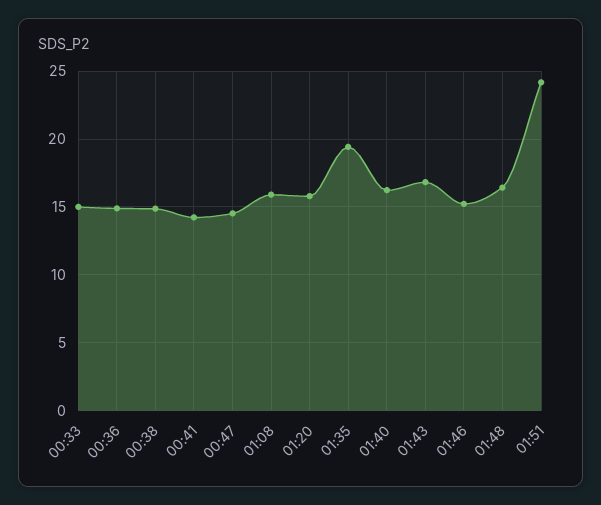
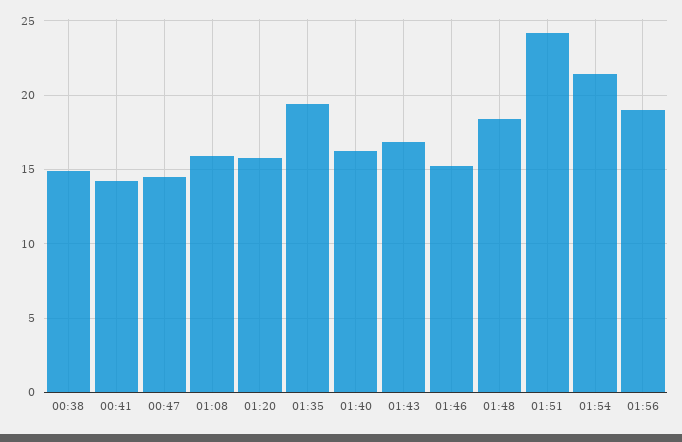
00:33: 15 -> none
00:36: 15 -> none
01:48: 16.5 -> 18.5
01:54: none -> 21.5
01:56: none -> 19

